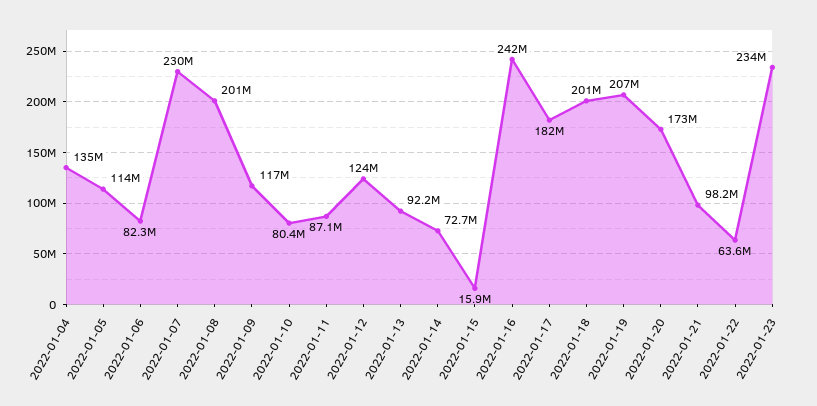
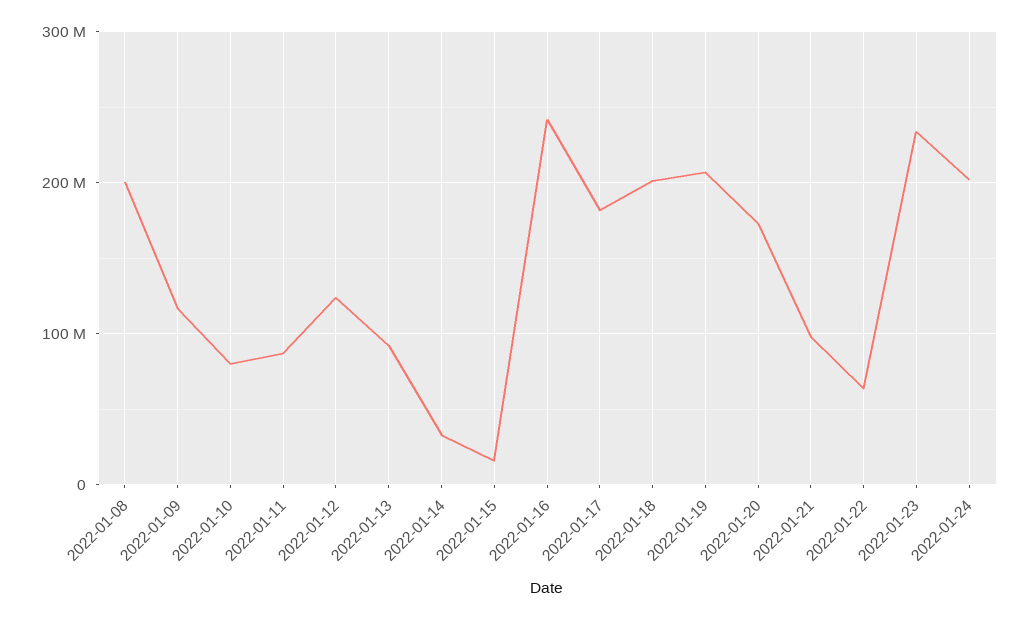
2022-01-04: 135000000 -> none
2022-01-05: 114000000 -> none
2022-01-06: 82300000 -> none
2022-01-07: 230000000 -> none
2022-01-14: 72700000 -> 30000000
2022-01-24: none -> 200000000

